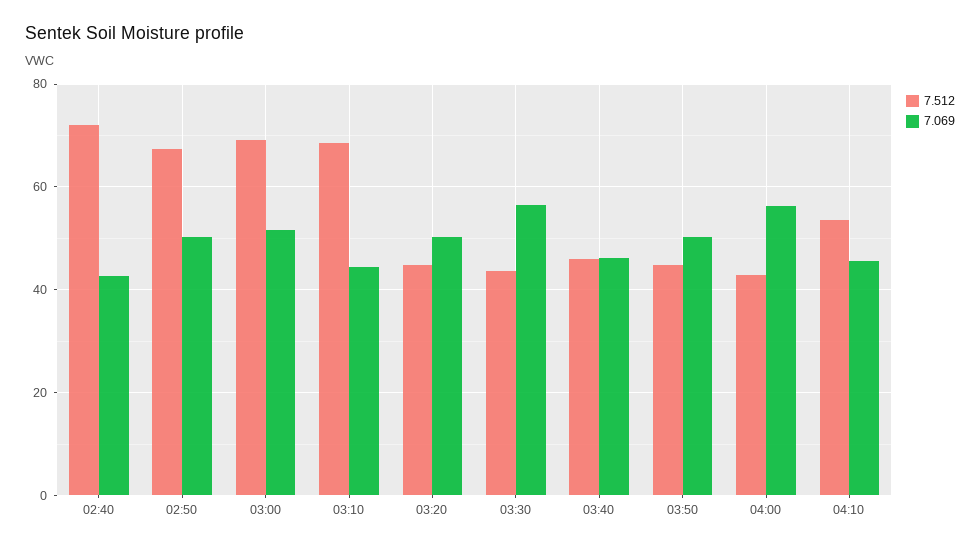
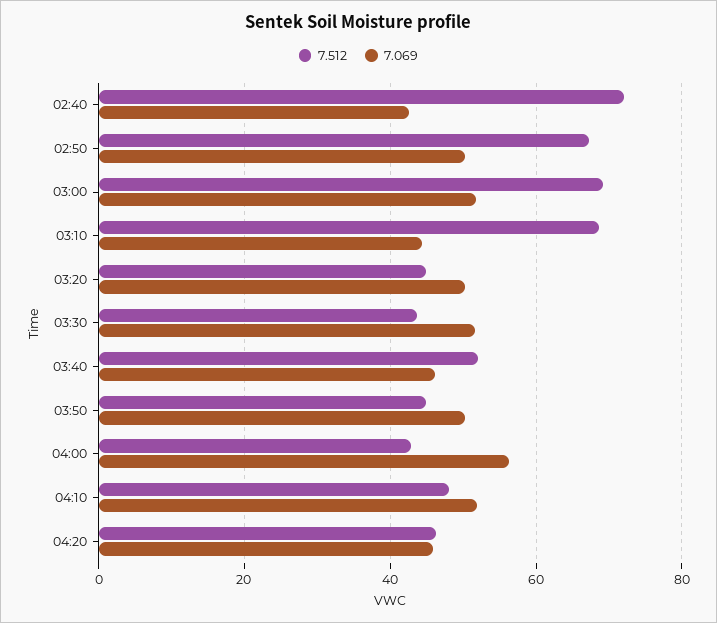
7.069, 03:30: 56 -> 52
7.512, 03:40: 46 -> 52
7.512, 04:10: 54 -> 48
7.069, 04:10: 46 -> 52
7.512, 04:20: none -> 46
7.069, 04:20: none -> 46

